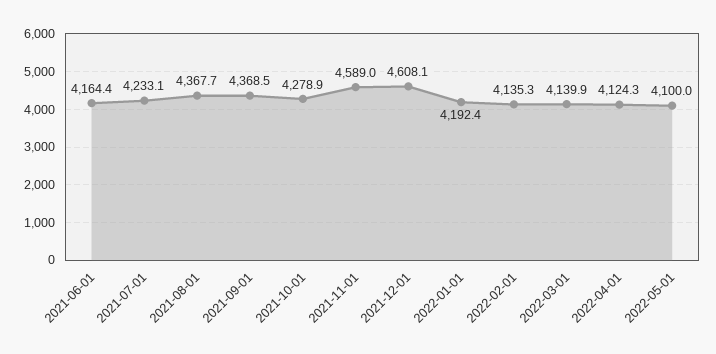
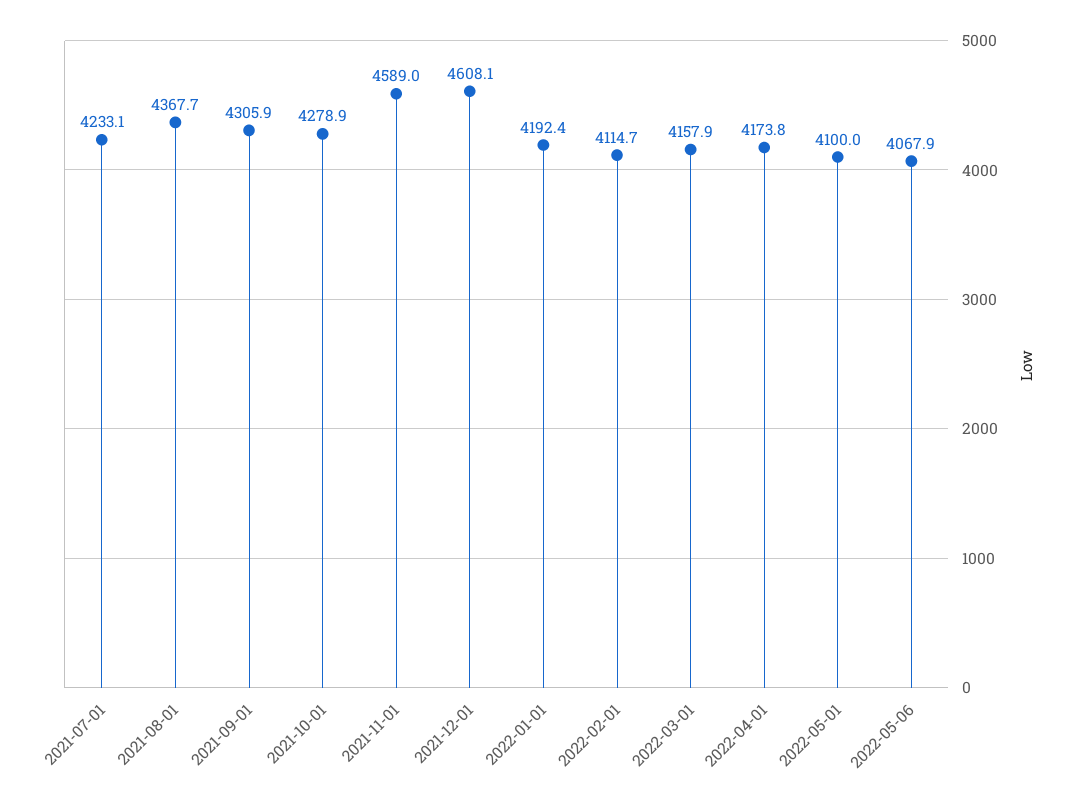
2021-06-01: 4164.4 -> none
2021-09-01: 4368.5 -> 4305.9
2022-02-01: 4135.3 -> 4114.7
2022-03-01: 4139.9 -> 4157.9
2022-04-01: 4124.3 -> 4173.8
2022-05-06: none -> 4067.9

